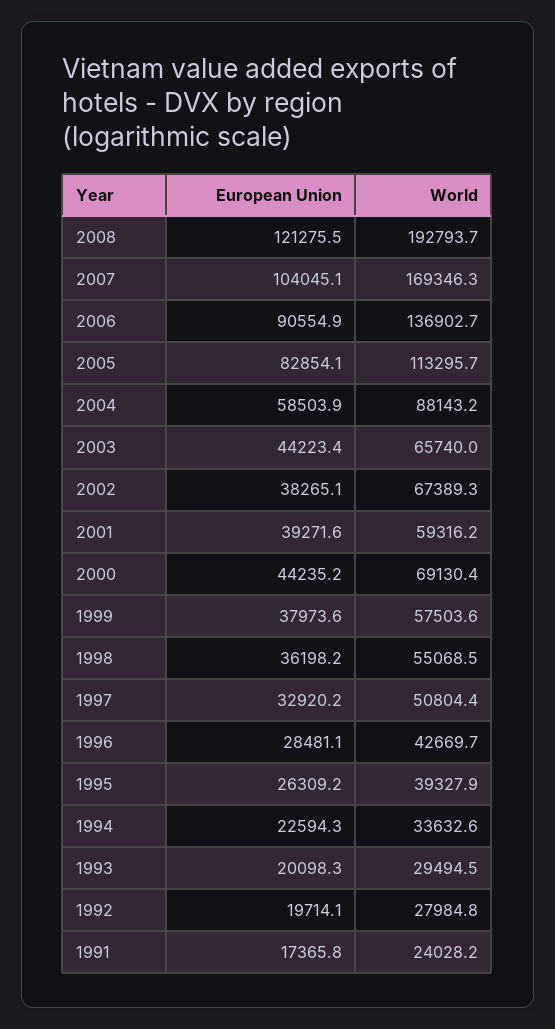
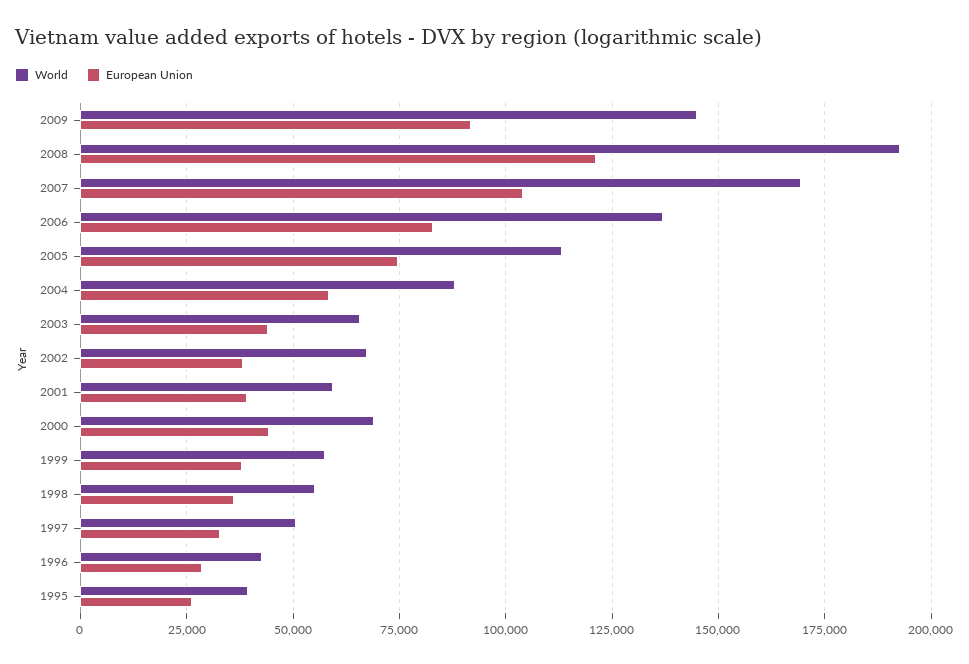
European Union, 2006: 90554.9 -> 82500
European Union, 2005: 82854.1 -> 75000
European Union, 1994: 22594.3 -> none
World, 1994: 33632.6 -> none
European Union, 1993: 20098.3 -> none
World, 1993: 29494.5 -> none
European Union, 1992: 19714.1 -> none
World, 1992: 27984.8 -> none
European Union, 1991: 17365.8 -> none
World, 1991: 24028.2 -> none
World, 2009: none -> 145000
European Union, 2009: none -> 92500

